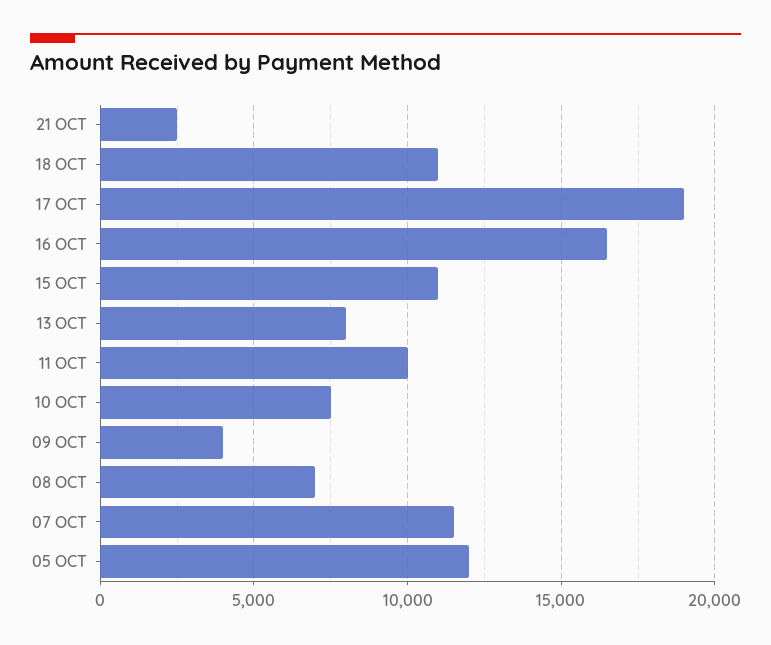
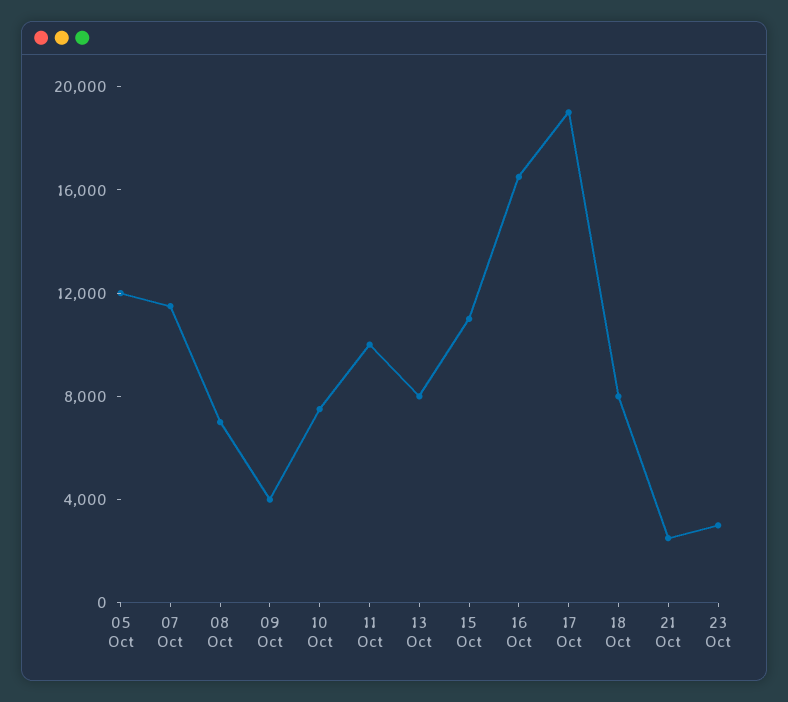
18 OCT: 11000 -> 8000
23 Oct: none -> 3000

